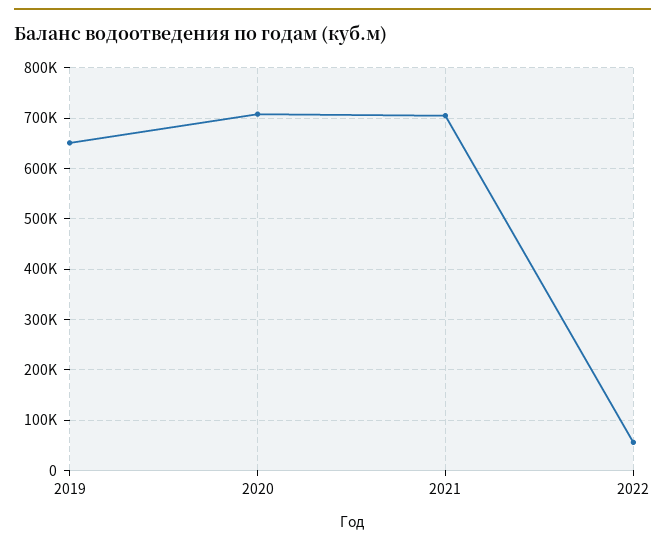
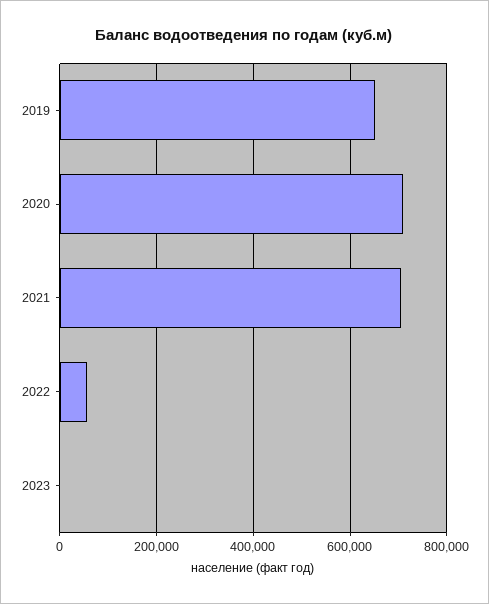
2023: none -> 0

